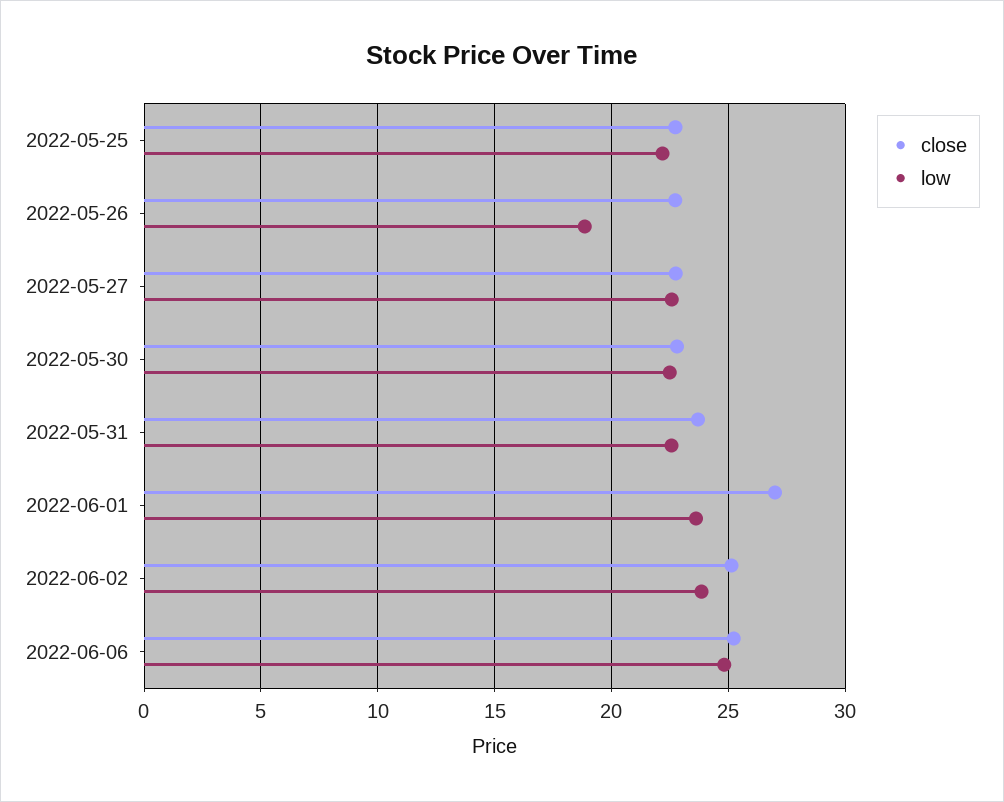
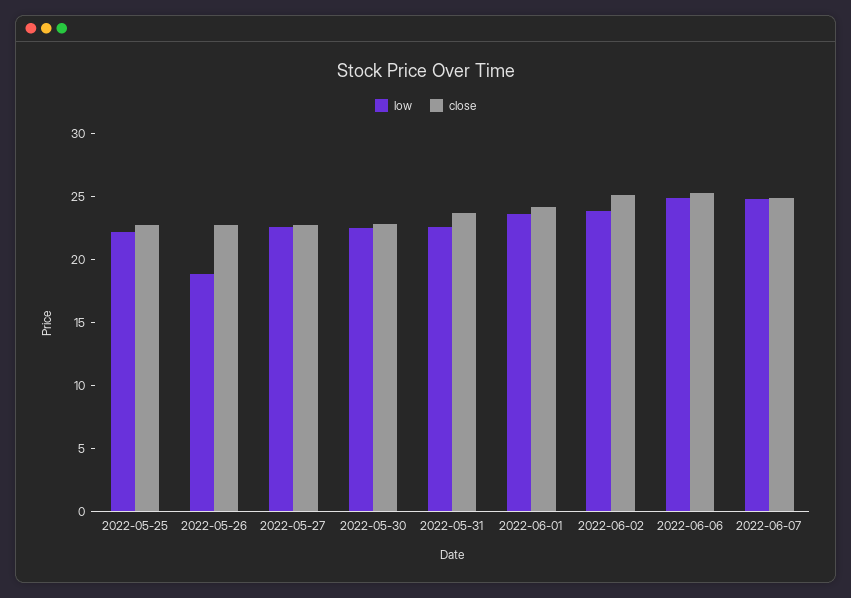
close, 2022-06-01: 27 -> 24
low, 2022-06-07: none -> 25
close, 2022-06-07: none -> 25

